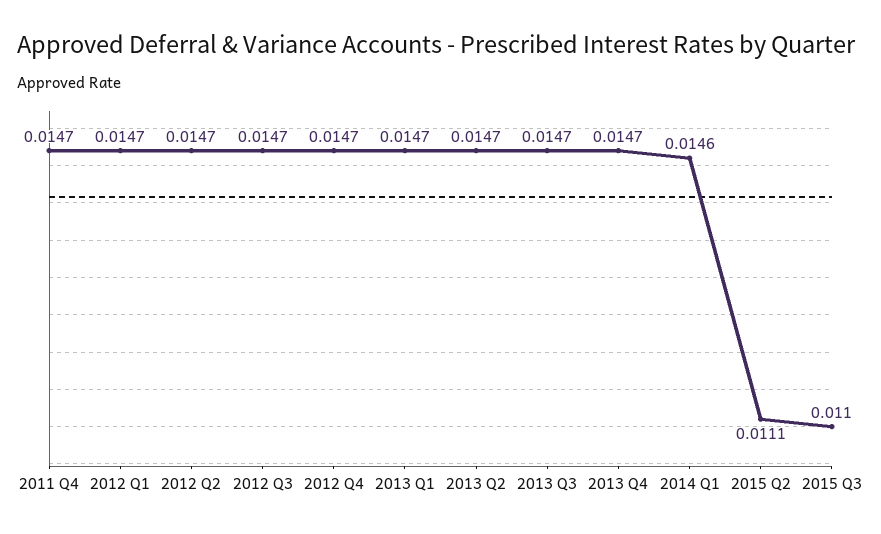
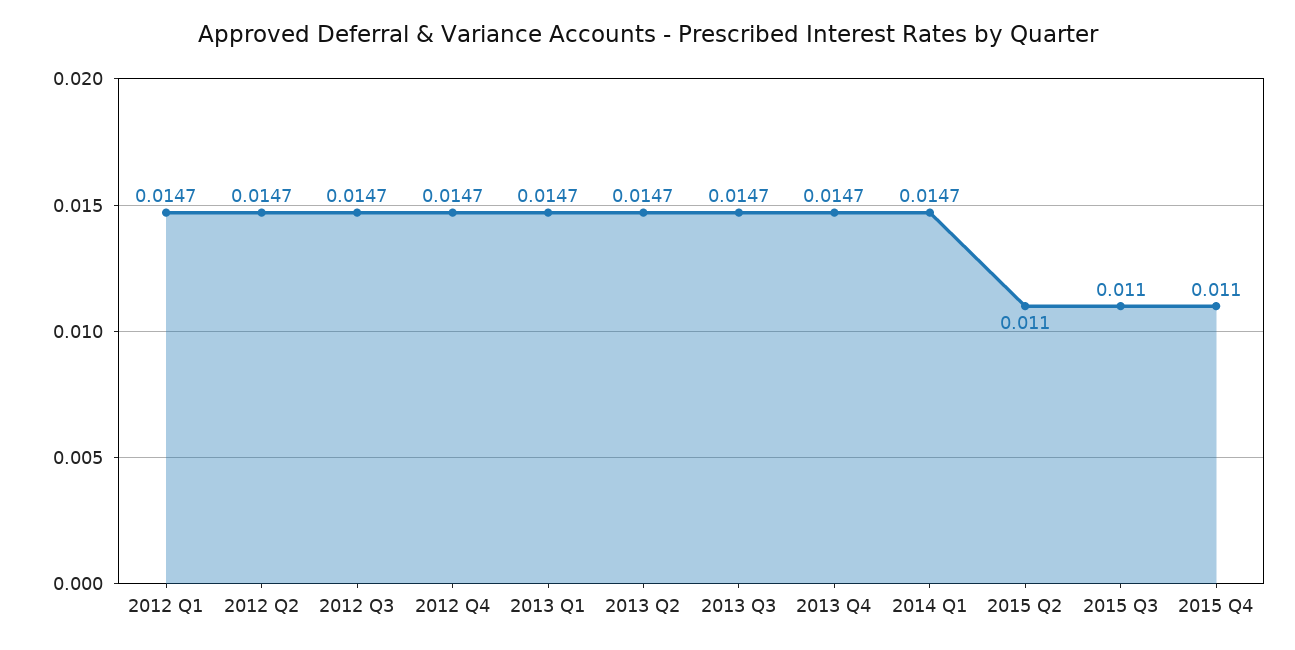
2011 Q4: 0.0147 -> none
2014 Q1: 0.0146 -> 0.0147
2015 Q2: 0.0111 -> 0.011
2015 Q4: none -> 0.011

